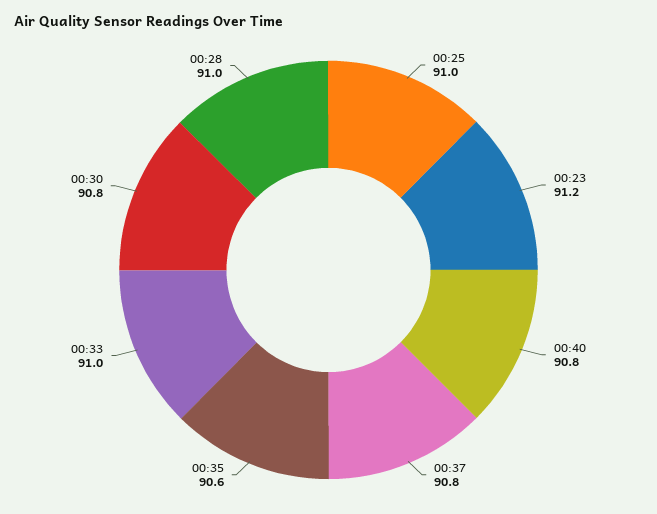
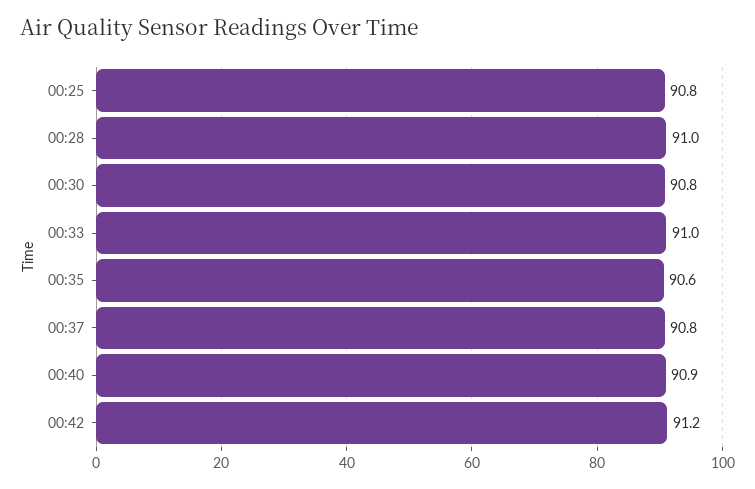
00:25: 91 -> 90.8
00:23: 91.2 -> none
00:40: 90.8 -> 90.9
00:42: none -> 91.2

